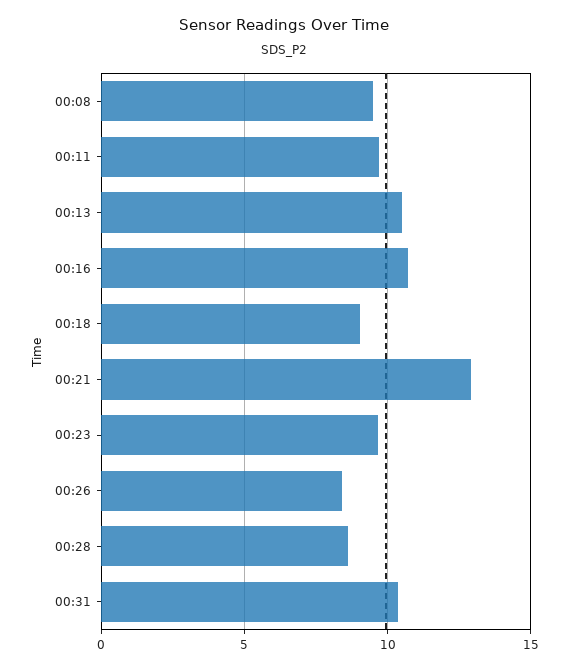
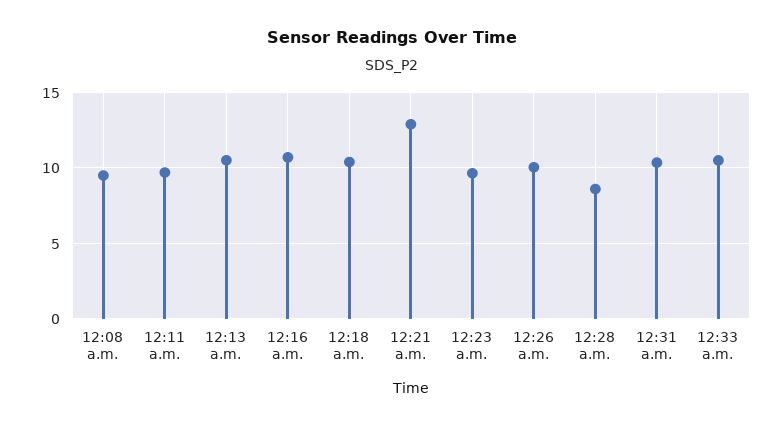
00:18: 9 -> 10.5
00:26: 8.5 -> 10
12:33 a.m.: none -> 10.5

